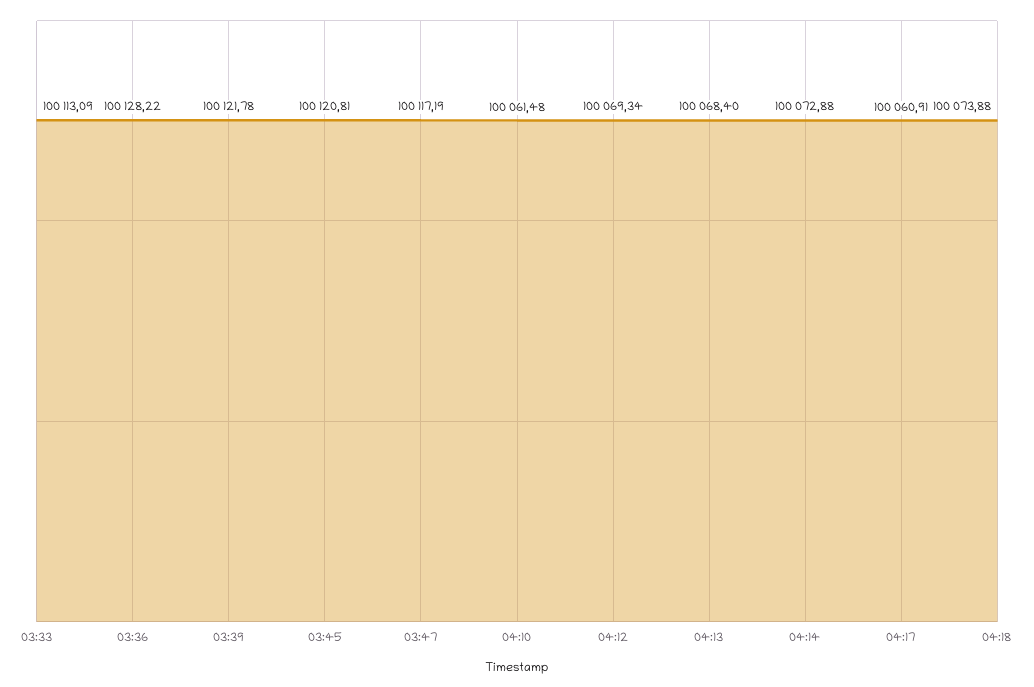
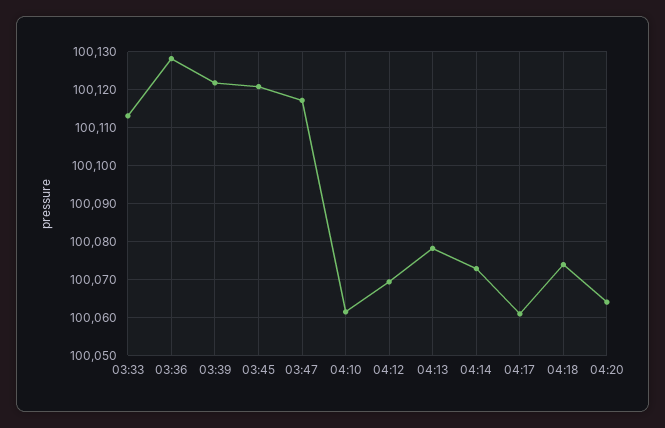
04:13: 100068.4 -> 100078
04:20: none -> 100064

